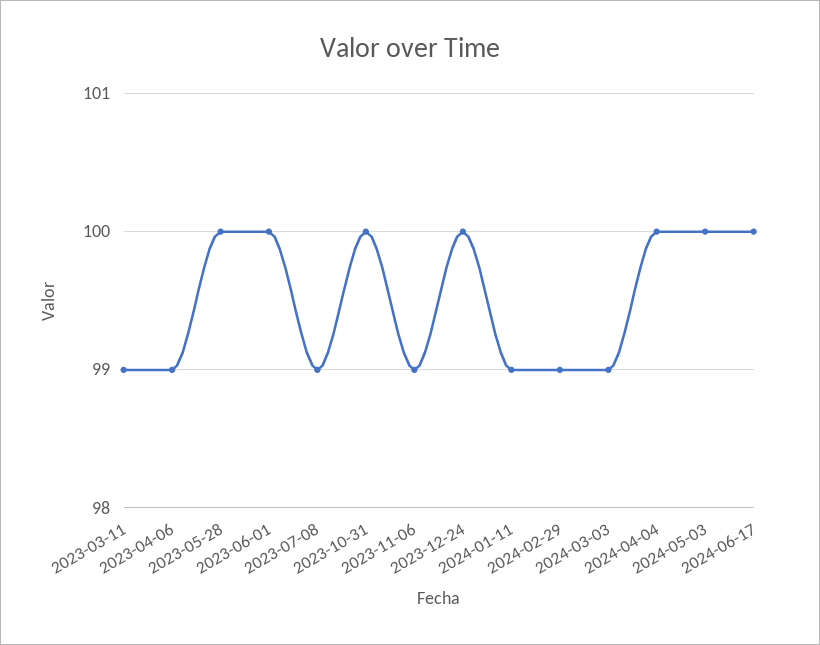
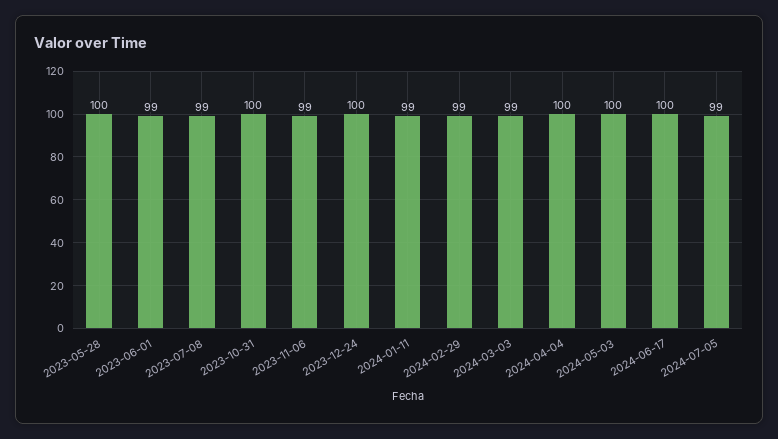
2023-03-11: 99 -> none
2023-04-06: 99 -> none
2023-06-01: 100 -> 99
2024-07-05: none -> 99

